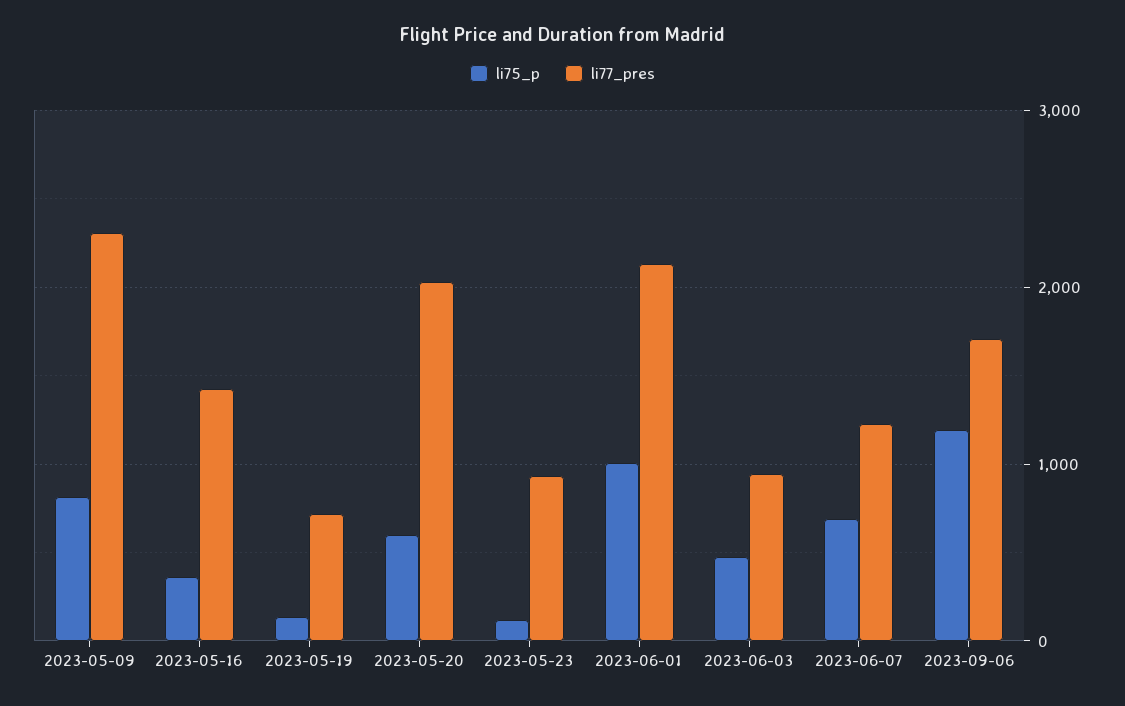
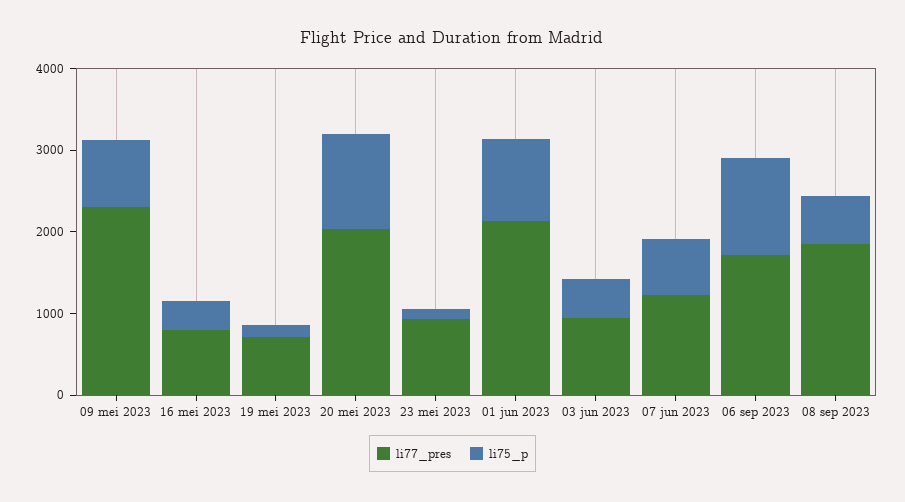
li77_pres, 2023-05-16: 1400 -> 800
li75_p, 2023-05-20: 600 -> 1200
li77_pres, 08 sep 2023: none -> 1800
li75_p, 08 sep 2023: none -> 600

